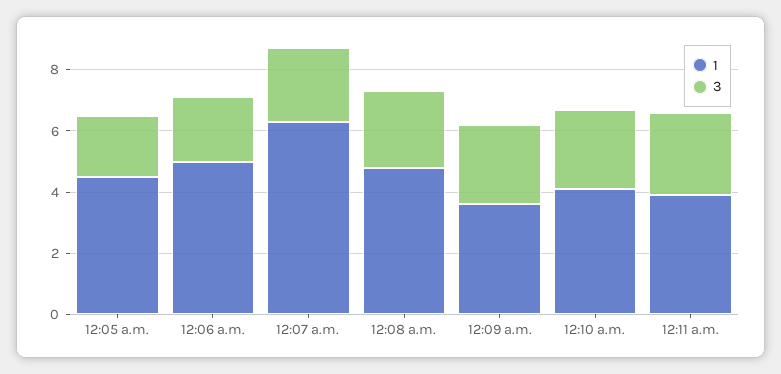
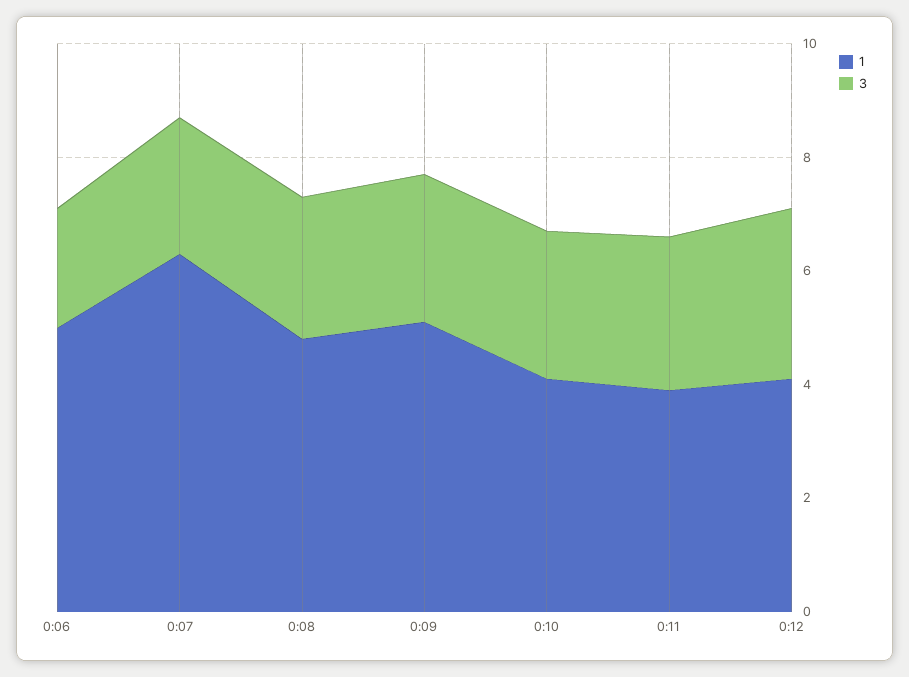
1, 12:05 a.m.: 4.5 -> none
3, 12:05 a.m.: 2 -> none
1, 12:09 a.m.: 3.5 -> 5
1, 0:12: none -> 4
3, 0:12: none -> 3

